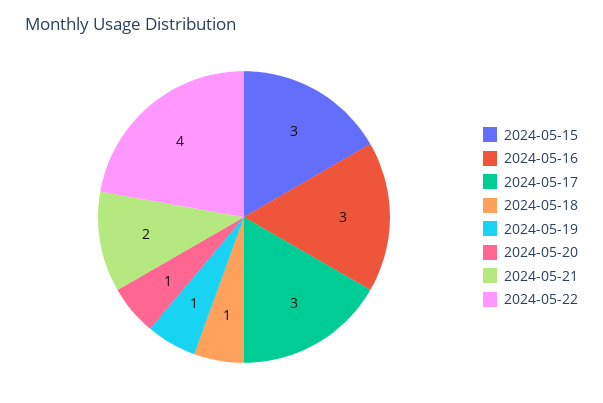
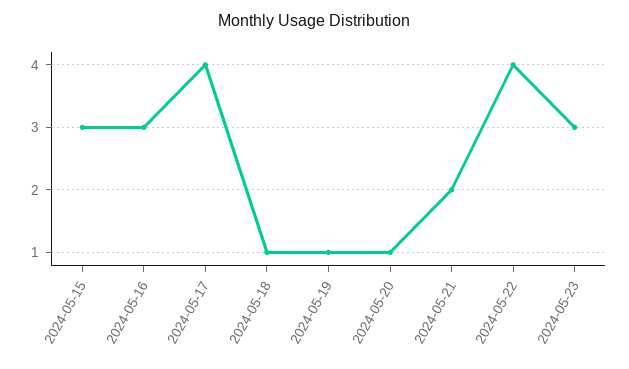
2024-05-17: 3 -> 4
2024-05-23: none -> 3

